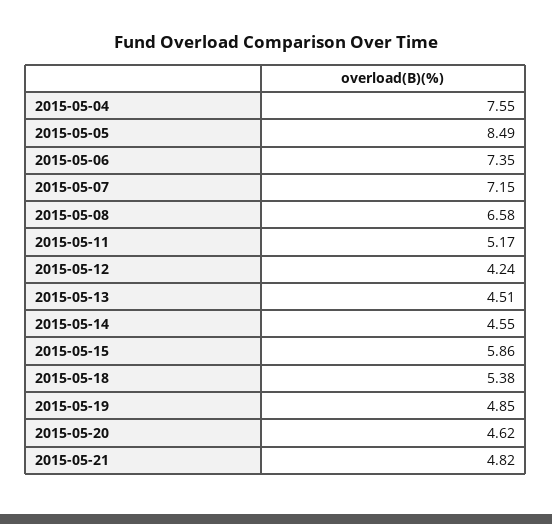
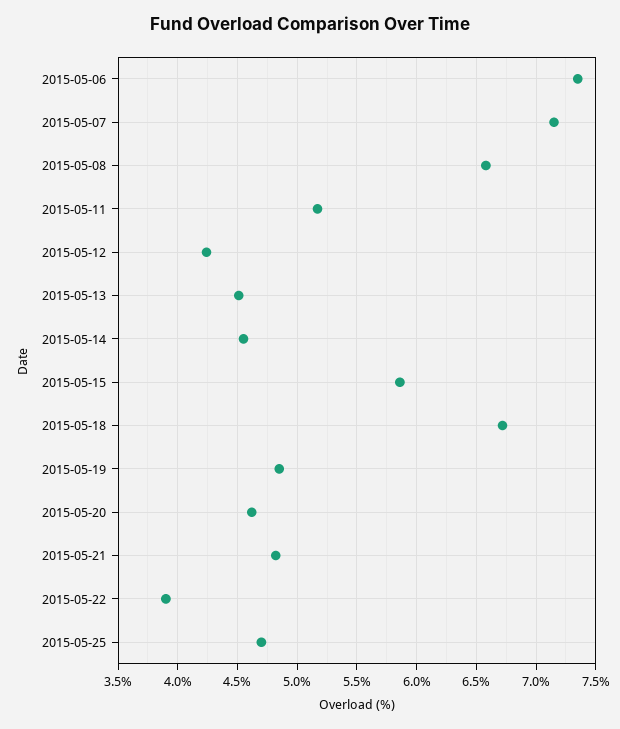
2015-05-04: 7.55 -> none
2015-05-05: 8.49 -> none
2015-05-18: 5.38 -> 6.7
2015-05-22: none -> 3.9
2015-05-25: none -> 4.7

